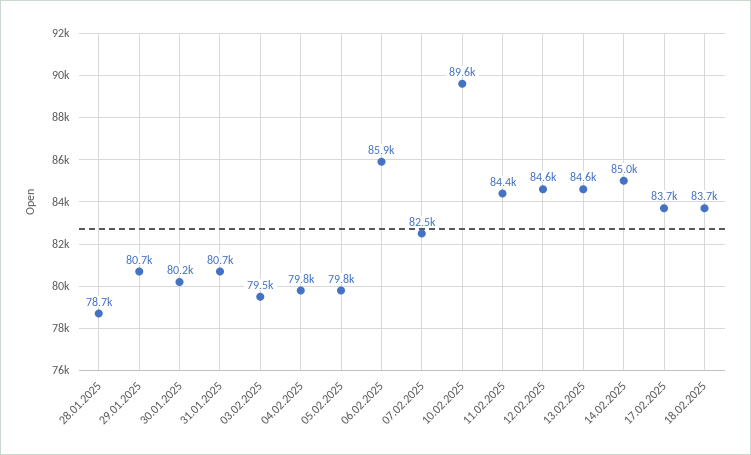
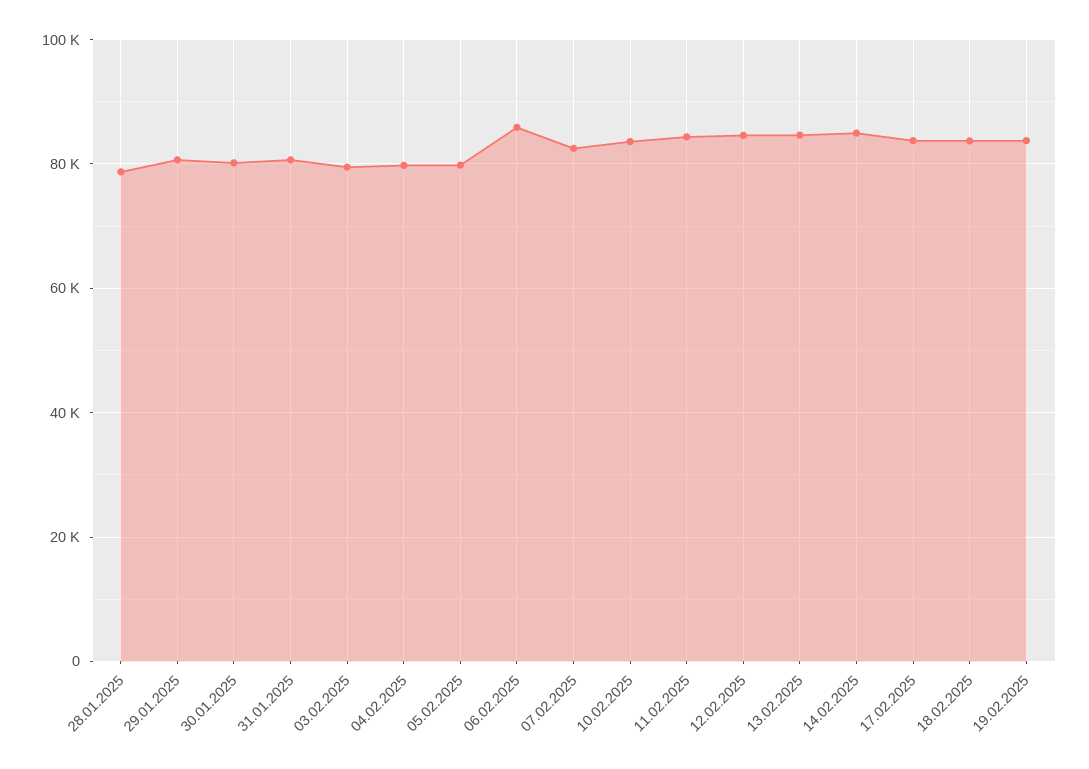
10.02.2025: 89600 -> 84000
19.02.2025: none -> 84000

